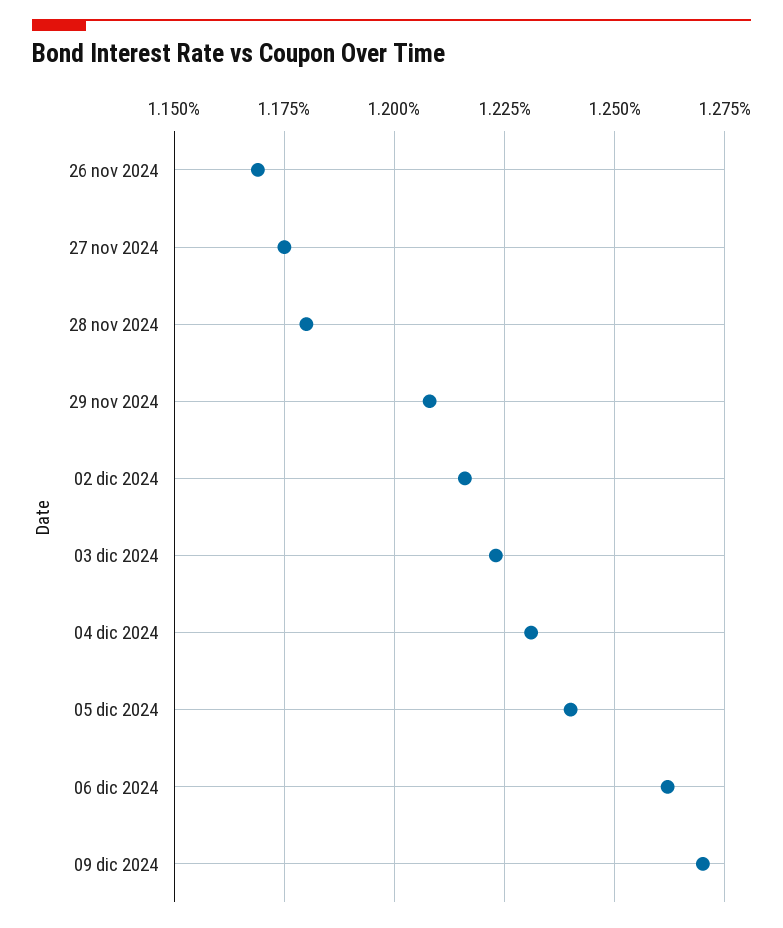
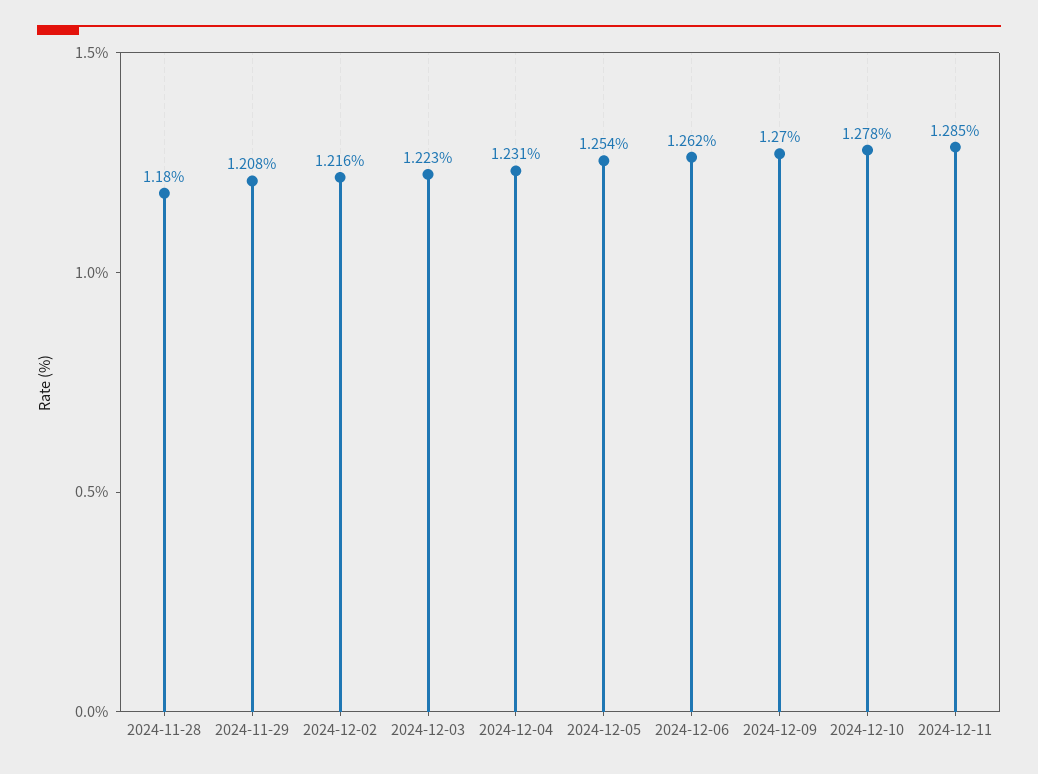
26 nov 2024: 1.17 -> none
27 nov 2024: 1.175 -> none
05 dic 2024: 1.24 -> 1.254
2024-12-10: none -> 1.278
2024-12-11: none -> 1.285

